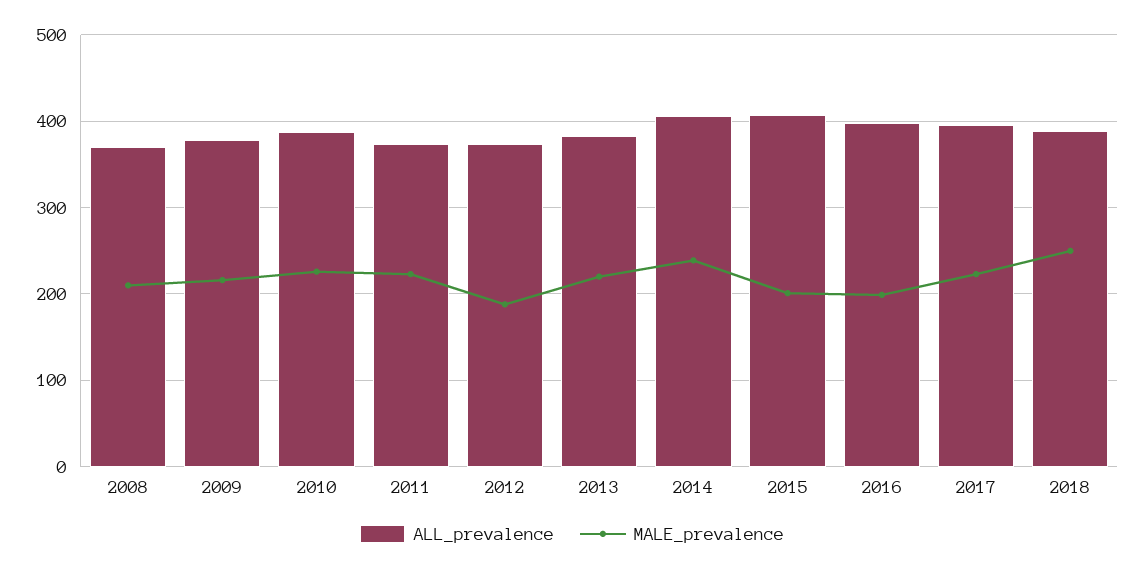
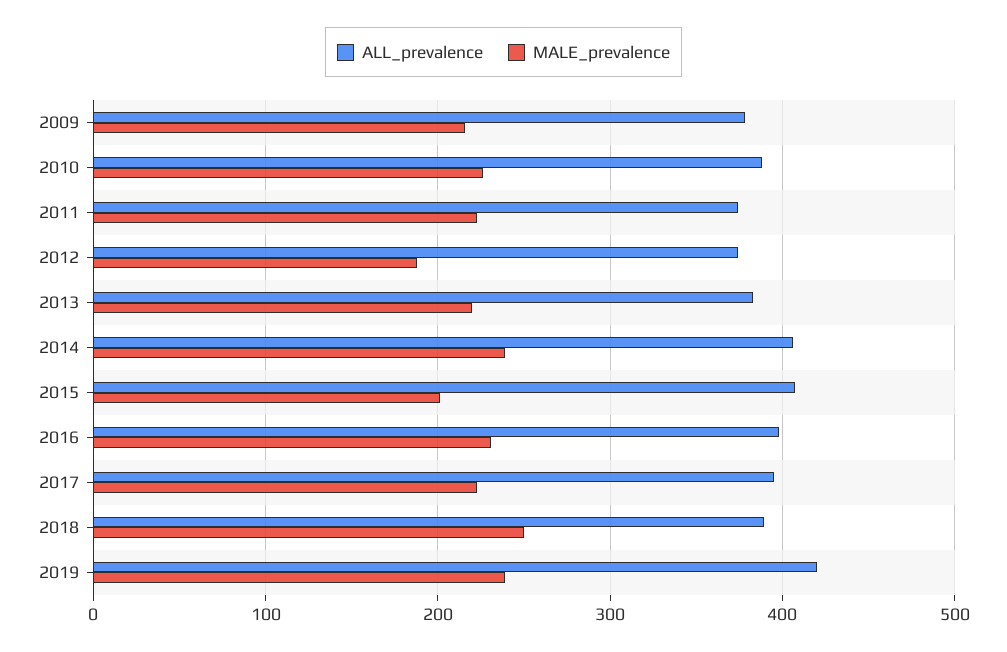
ALL_prevalence, 2008: 370 -> none
MALE_prevalence, 2008: 210 -> none
MALE_prevalence, 2016: 200 -> 230
ALL_prevalence, 2019: none -> 420
MALE_prevalence, 2019: none -> 240

